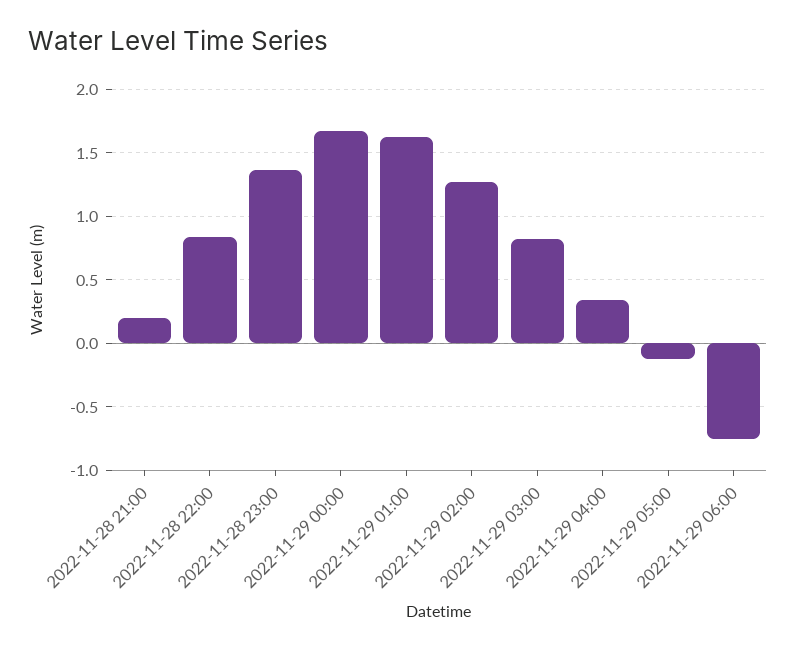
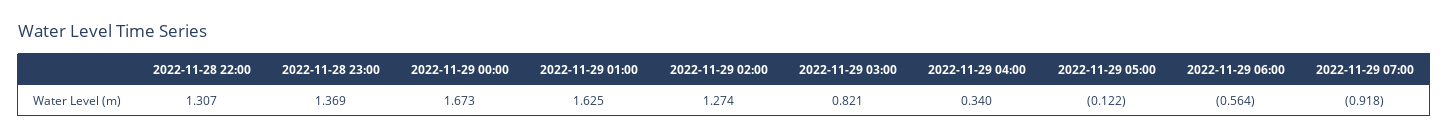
2022-11-28 21:00: 0.2 -> none
2022-11-28 22:00: 0.85 -> 1.307
2022-11-29 06:00: -0.75 -> -0.564
2022-11-29 07:00: none -> -0.918

